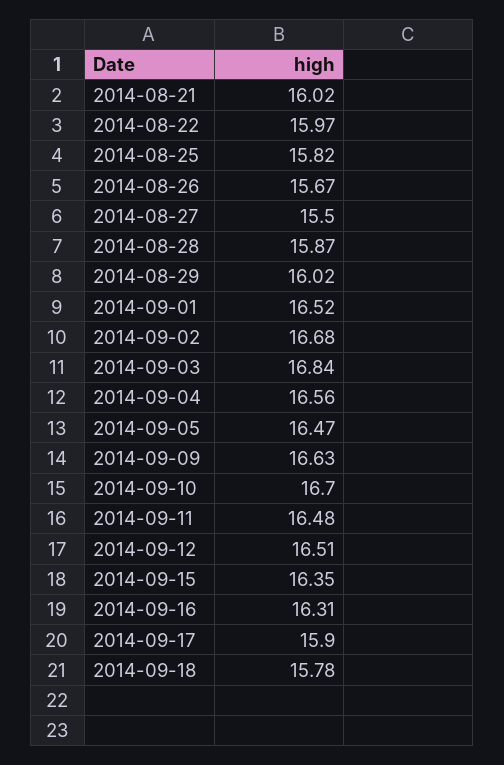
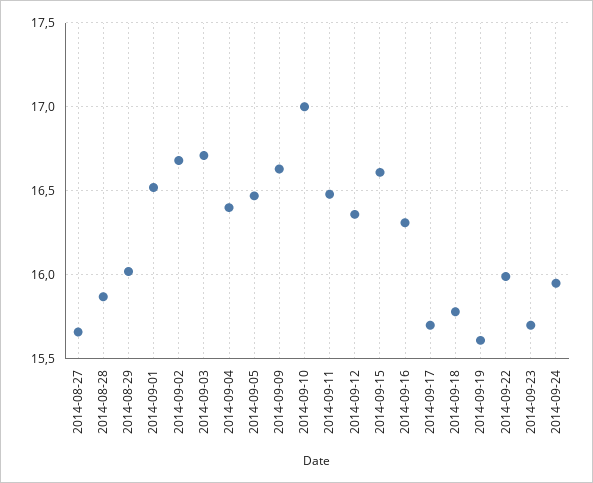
2014-08-21: 16.02 -> none
2014-08-22: 15.97 -> none
2014-08-25: 15.82 -> none
2014-08-26: 15.67 -> none
2014-08-27: 15.5 -> 15.65
2014-09-03: 16.84 -> 16.7
2014-09-04: 16.56 -> 16.4
2014-09-10: 16.7 -> 17
2014-09-12: 16.51 -> 16.35
2014-09-15: 16.35 -> 16.6
2014-09-17: 15.9 -> 15.7
2014-09-19: none -> 15.6
2014-09-22: none -> 16
2014-09-23: none -> 15.7
2014-09-24: none -> 15.95

